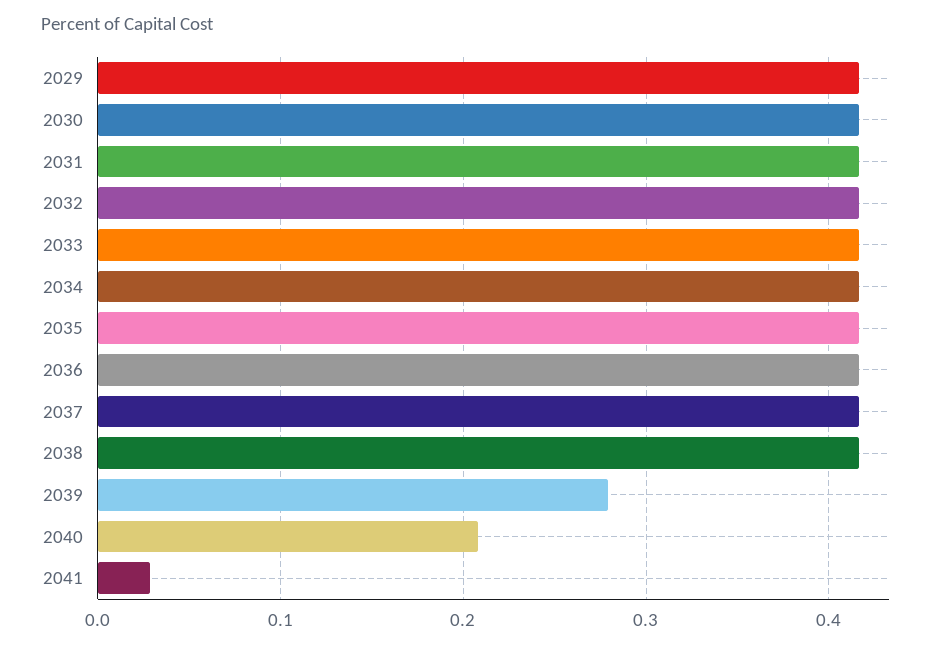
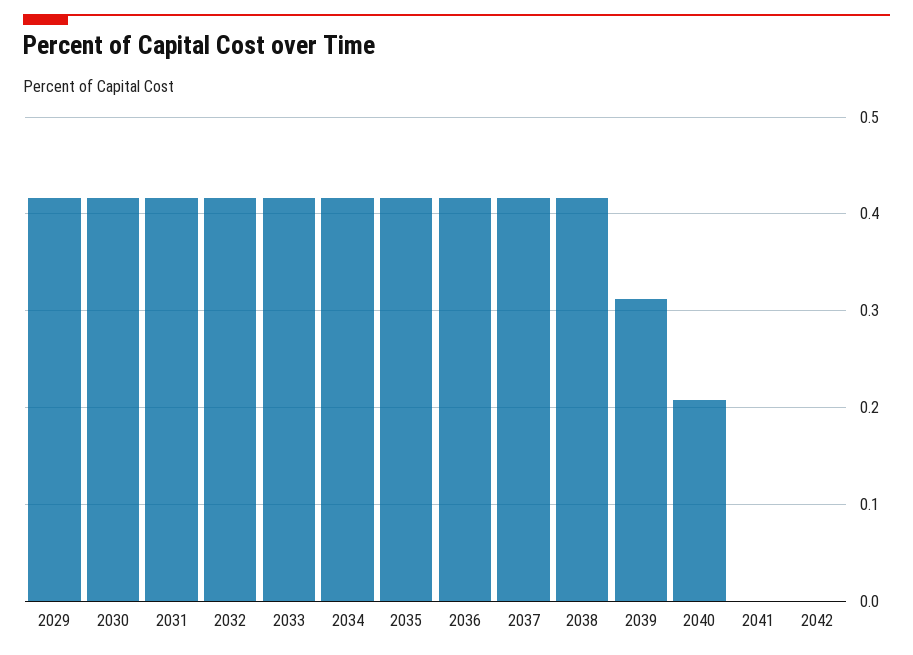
2039: 0.28 -> 0.31
2041: 0.03 -> 0
2042: none -> 0

